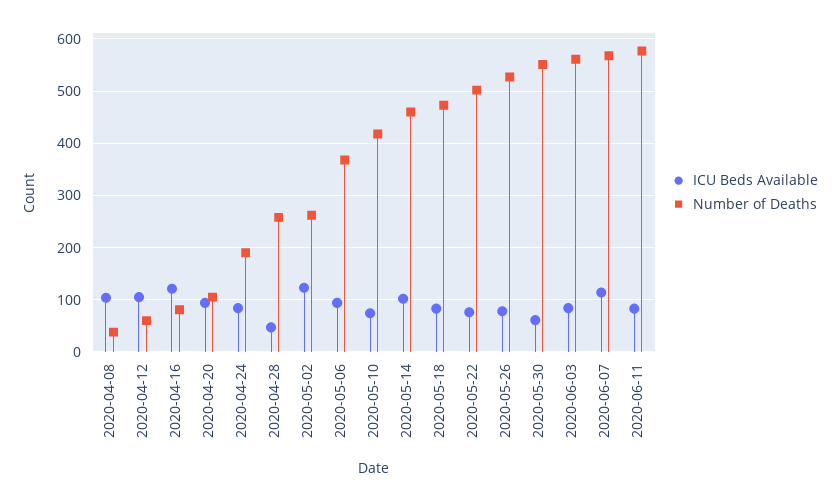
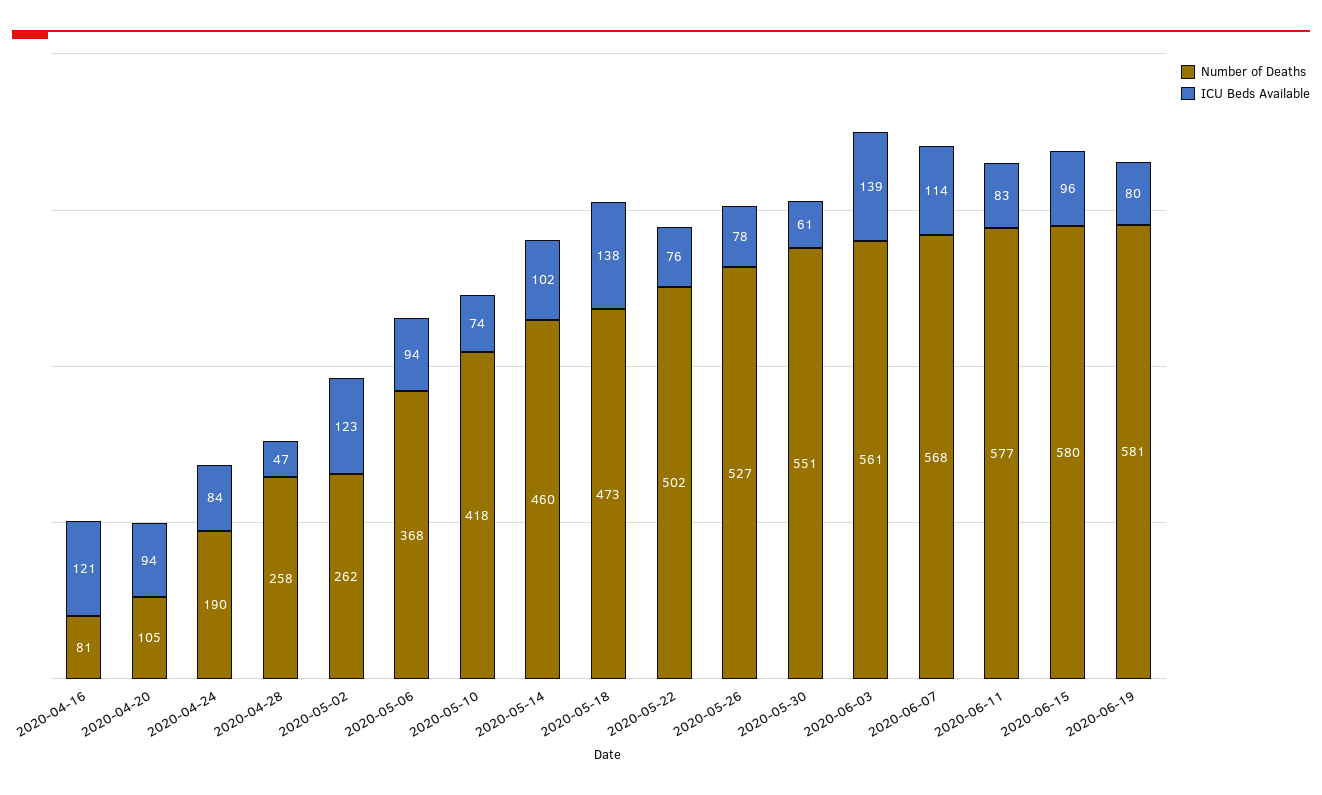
ICU Beds Available, 2020-04-08: 100 -> none
Number of Deaths, 2020-04-08: 40 -> none
ICU Beds Available, 2020-04-12: 100 -> none
Number of Deaths, 2020-04-12: 60 -> none
ICU Beds Available, 2020-05-18: 80 -> 138
ICU Beds Available, 2020-06-03: 80 -> 139
Number of Deaths, 2020-06-15: none -> 580
ICU Beds Available, 2020-06-15: none -> 96
Number of Deaths, 2020-06-19: none -> 581
ICU Beds Available, 2020-06-19: none -> 80

